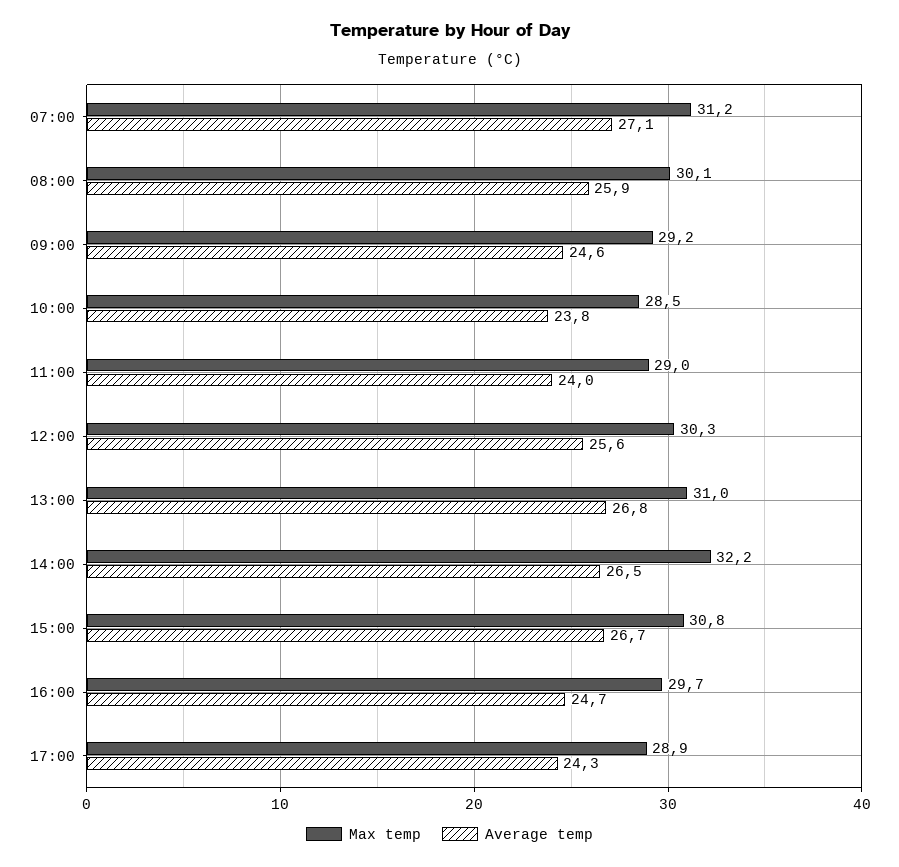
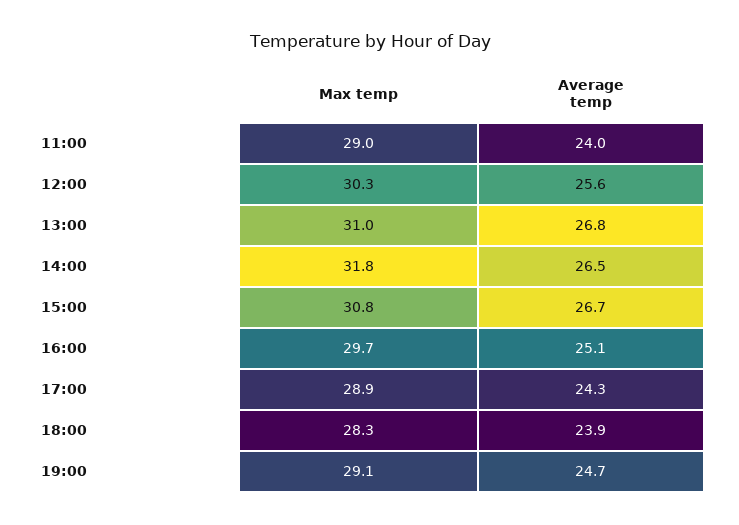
Max temp, 07:00: 31.2 -> none
Average temp, 07:00: 27.1 -> none
Max temp, 08:00: 30.1 -> none
Average temp, 08:00: 25.9 -> none
Max temp, 09:00: 29.2 -> none
Average temp, 09:00: 24.6 -> none
Max temp, 10:00: 28.5 -> none
Average temp, 10:00: 23.8 -> none
Max temp, 14:00: 32.2 -> 31.8
Average temp, 16:00: 24.7 -> 25.1
Max temp, 18:00: none -> 28.3
Average temp, 18:00: none -> 23.9
Max temp, 19:00: none -> 29.1
Average temp, 19:00: none -> 24.7

